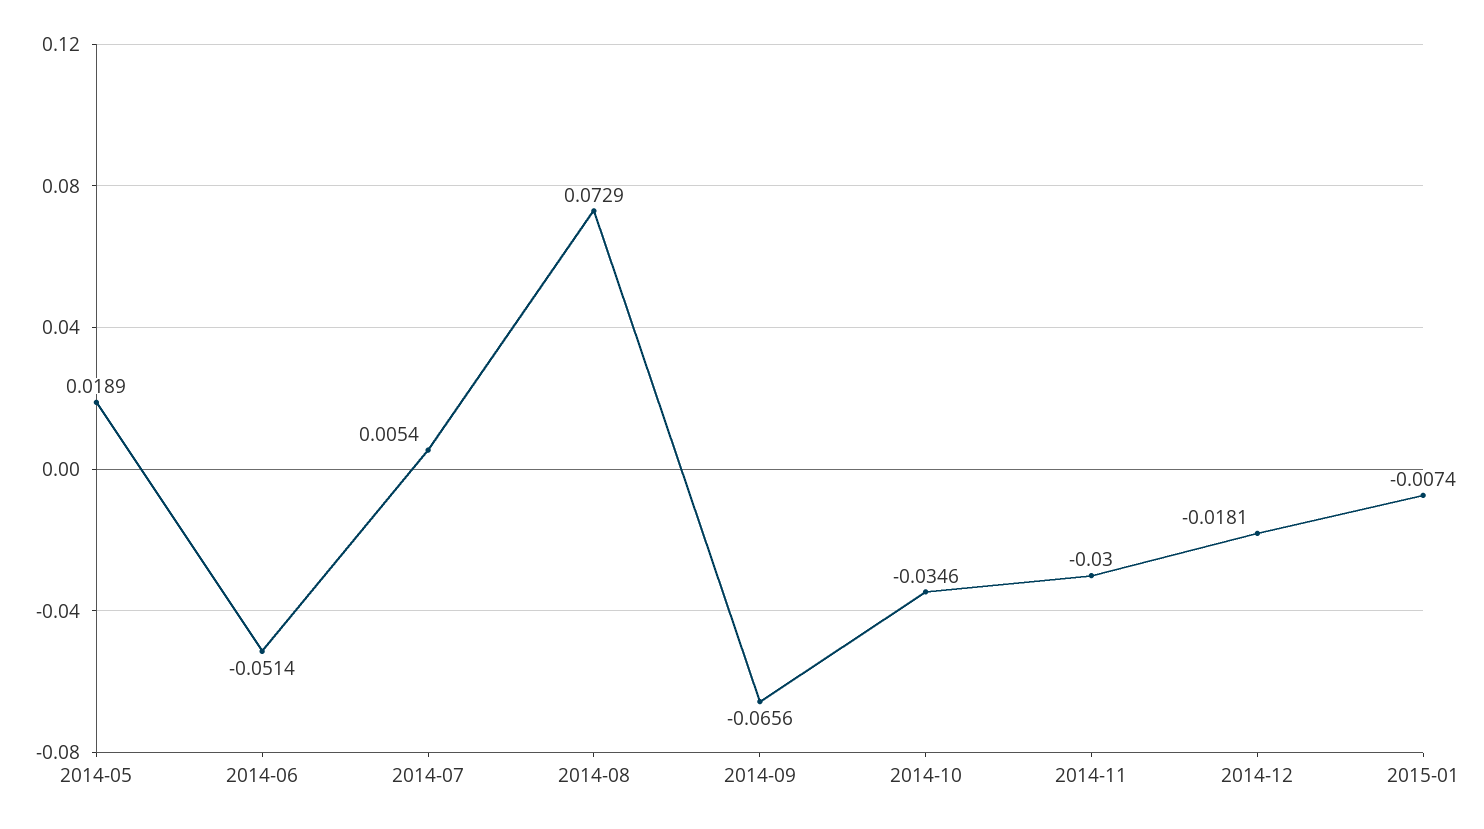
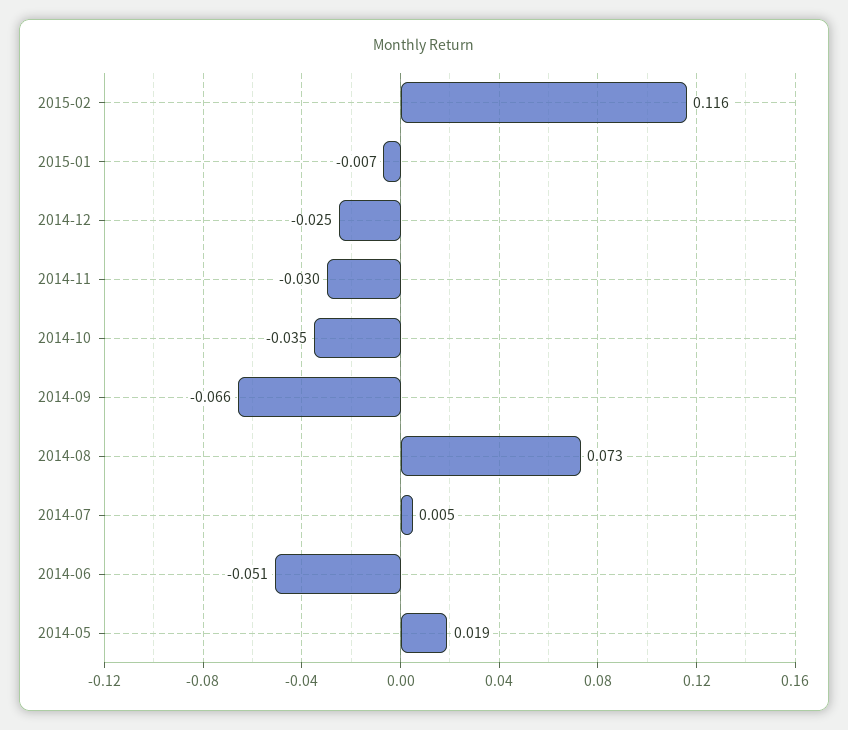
2014-12: -0.0181 -> -0.025
2015-02: none -> 0.116

